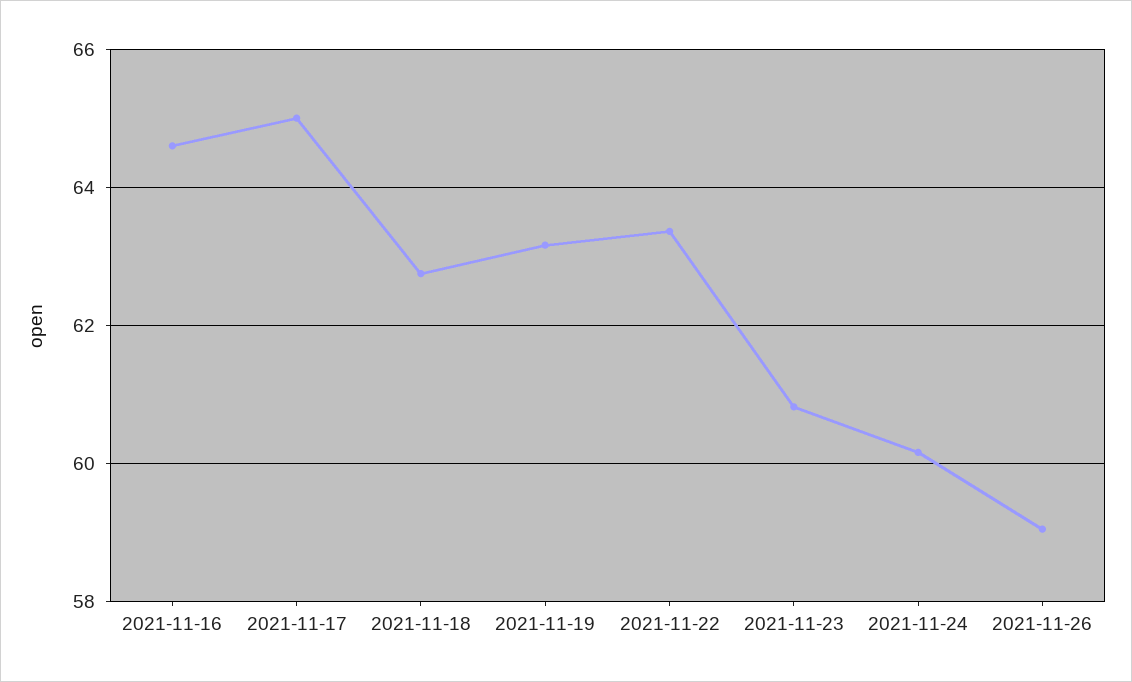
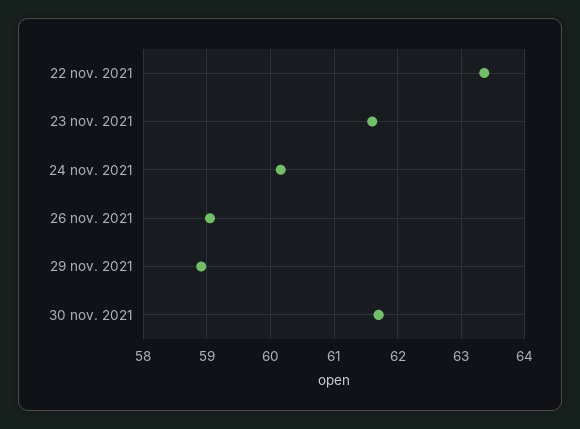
2021-11-16: 64.6 -> none
2021-11-17: 65 -> none
2021-11-18: 62.8 -> none
2021-11-19: 63.2 -> none
2021-11-23: 60.8 -> 61.6
29 nov. 2021: none -> 58.9
30 nov. 2021: none -> 61.7

